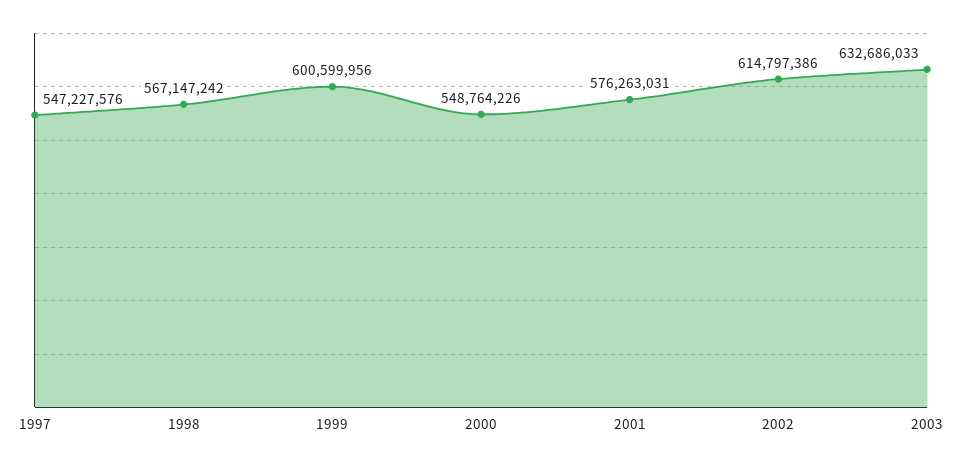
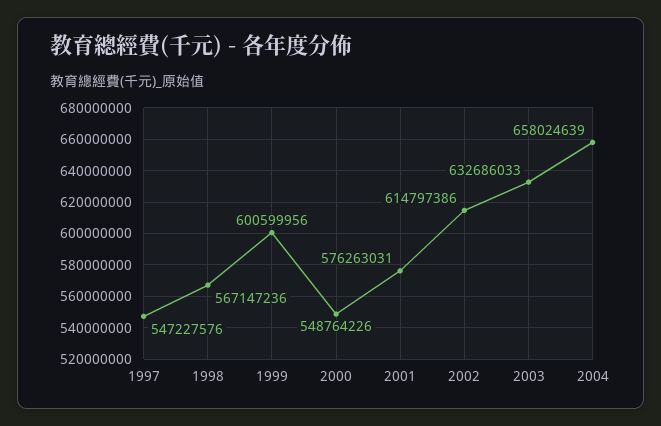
1998: 567147242 -> 567147236
2004: none -> 658024639

